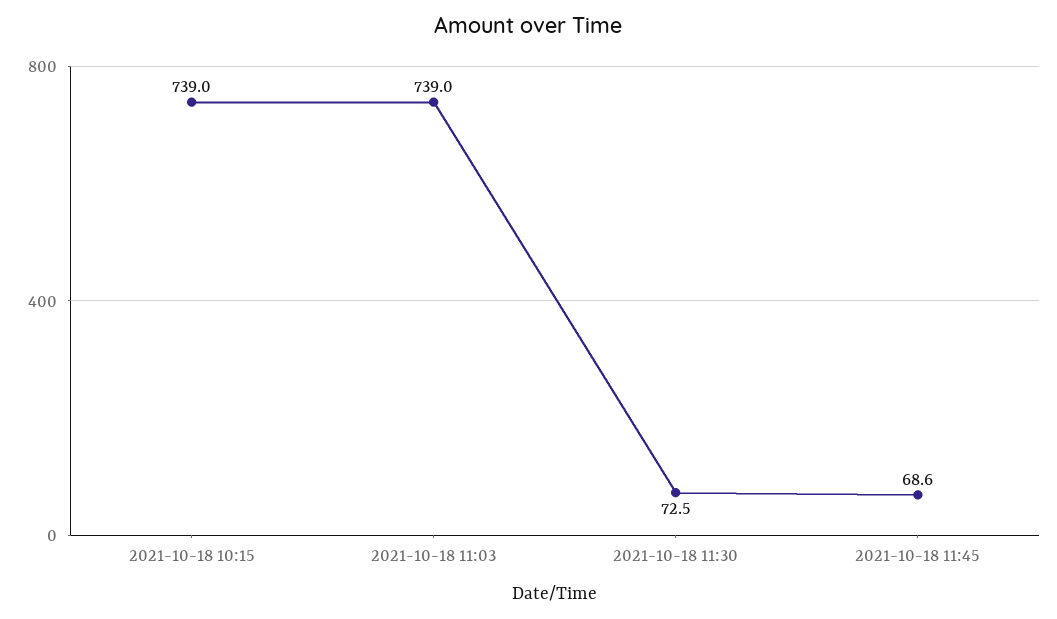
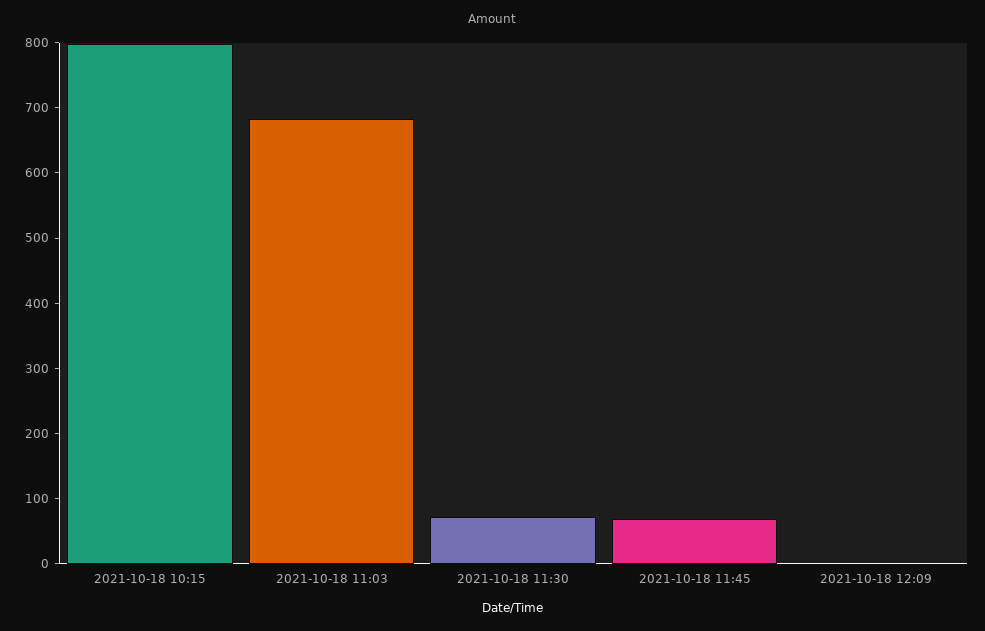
2021-10-18 10:15: 739 -> 800
2021-10-18 11:03: 739 -> 680
2021-10-18 12:09: none -> 0

